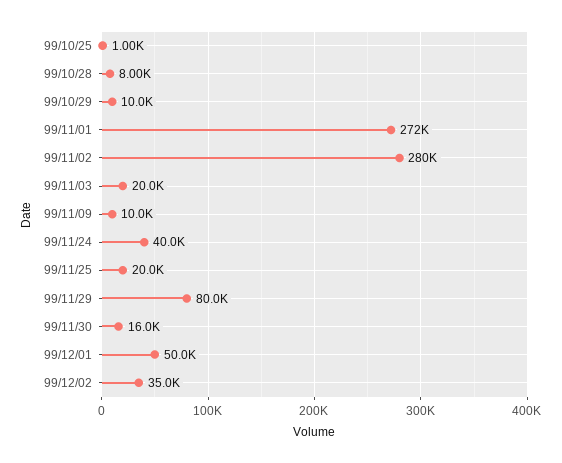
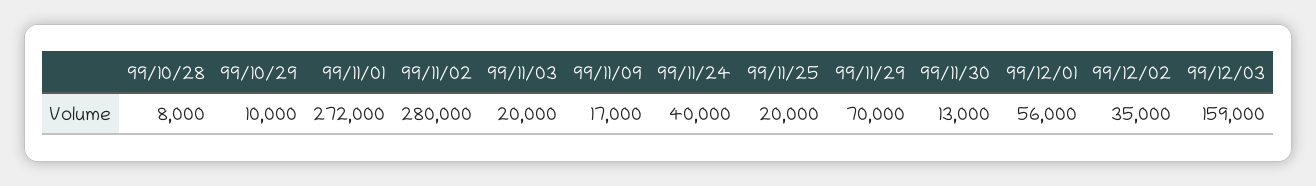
99/10/25: 1000 -> none
99/11/09: 10000 -> 17000
99/11/29: 80000 -> 70000
99/11/30: 16000 -> 13000
99/12/01: 50000 -> 56000
99/12/03: none -> 159000

